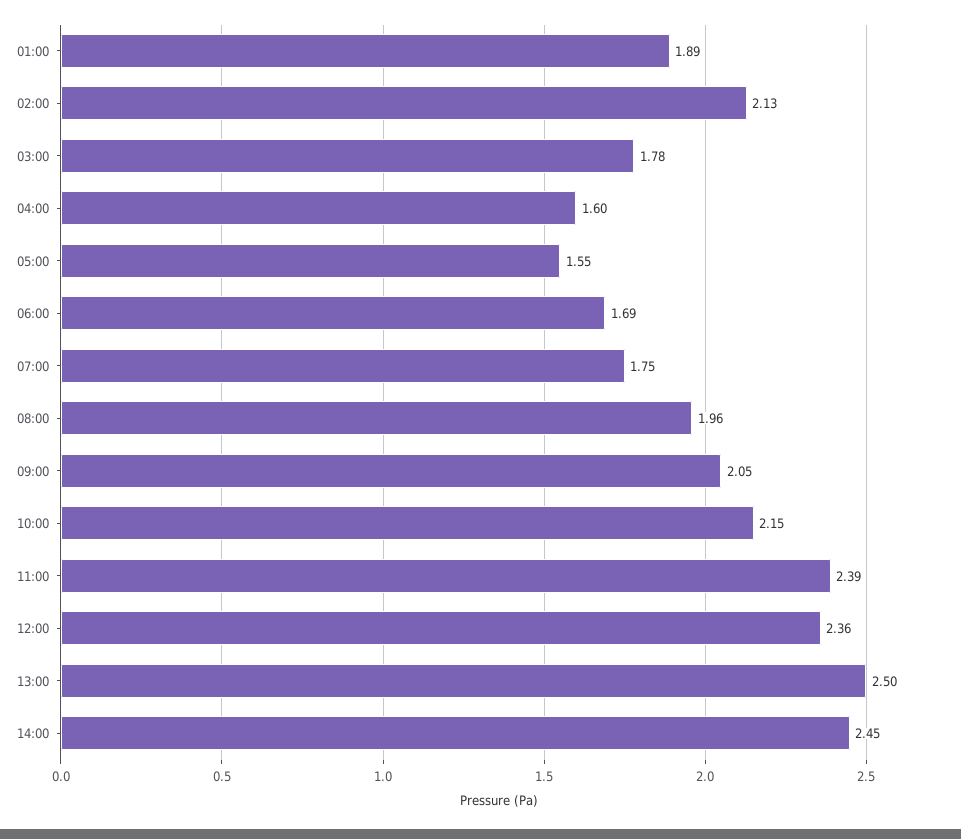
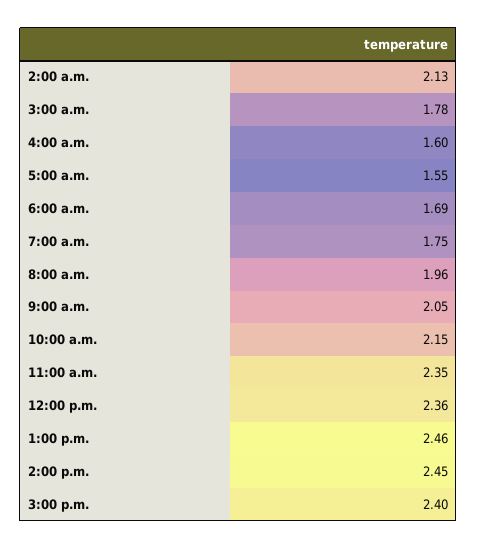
01:00: 1.89 -> none
11:00: 2.39 -> 2.35
13:00: 2.5 -> 2.46
3:00 p.m.: none -> 2.4

